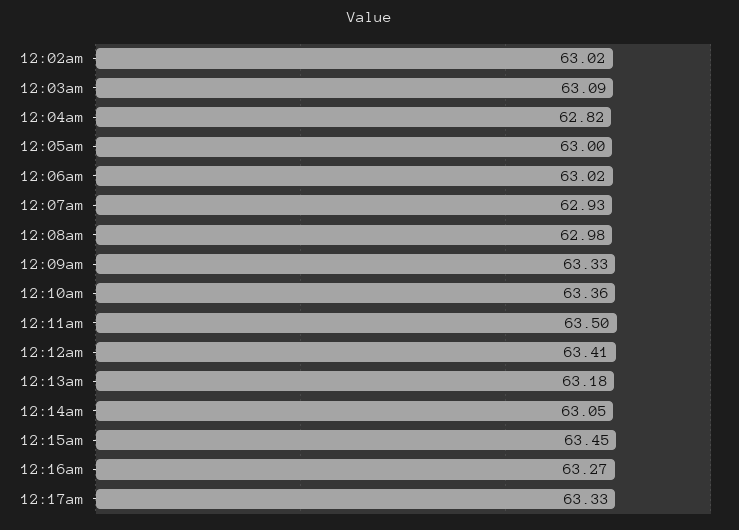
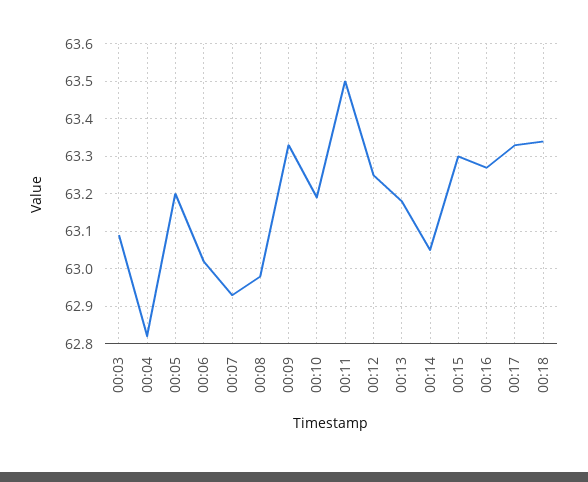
12:02am: 63.02 -> none
12:05am: 63 -> 63.2
12:10am: 63.36 -> 63.2
12:12am: 63.41 -> 63.25
12:15am: 63.45 -> 63.3
00:18: none -> 63.35

